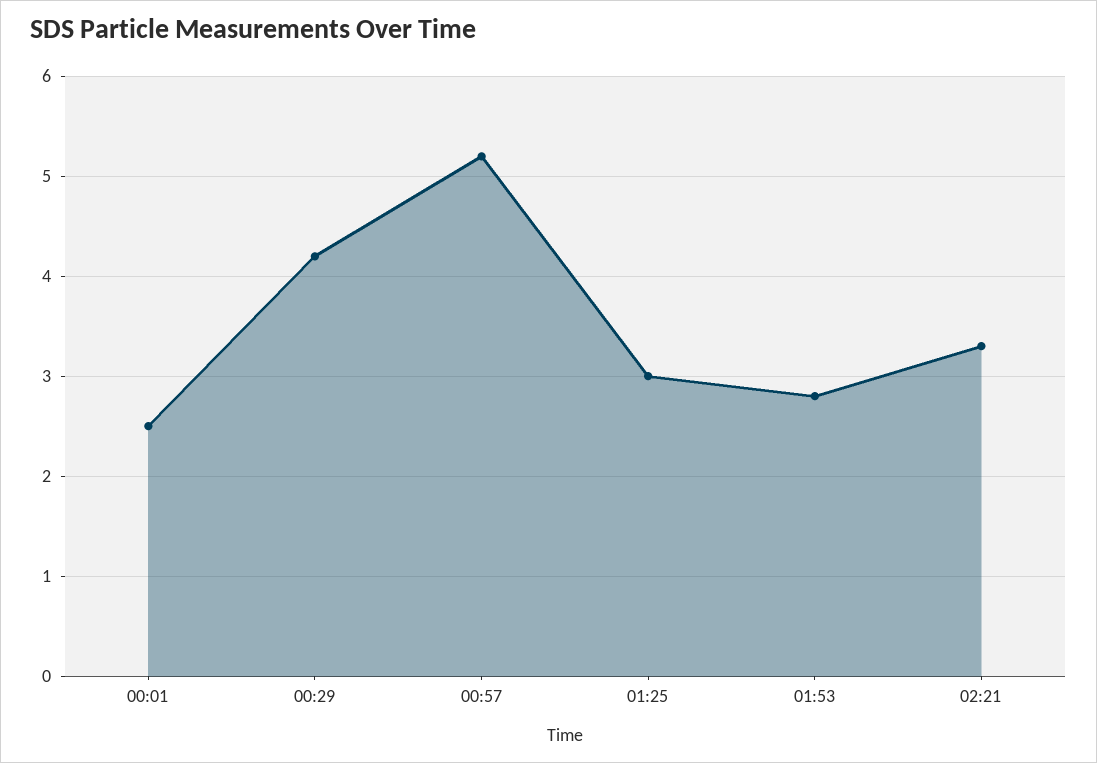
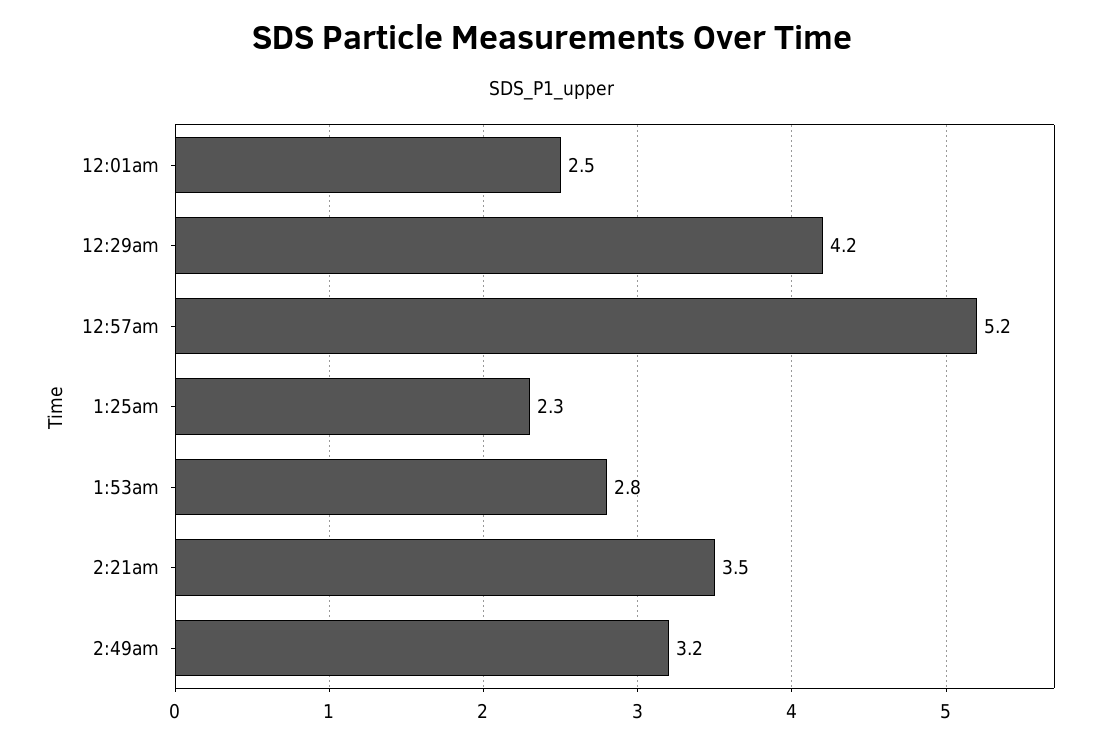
01:25: 3 -> 2.3
02:21: 3.3 -> 3.5
2:49am: none -> 3.2

